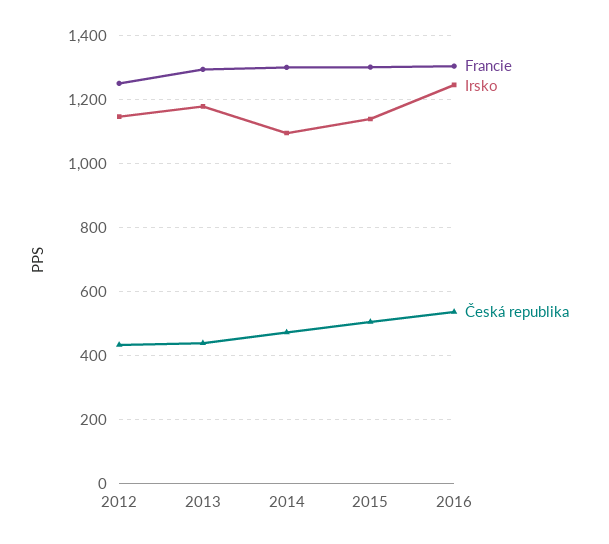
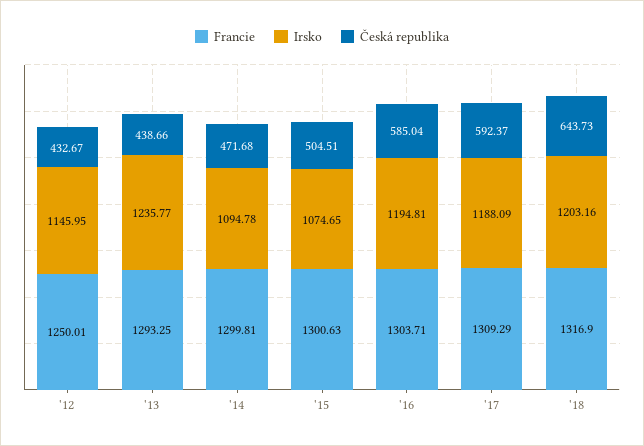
Irsko, 2013: 1180 -> 1235.77
Irsko, 2015: 1140 -> 1074.65
Irsko, 2016: 1240 -> 1194.81
Česká republika, 2016: 540 -> 585.04
Francie, '17: none -> 1309.29
Irsko, '17: none -> 1188.09
Česká republika, '17: none -> 592.37
Francie, '18: none -> 1316.9
Irsko, '18: none -> 1203.16
Česká republika, '18: none -> 643.73

